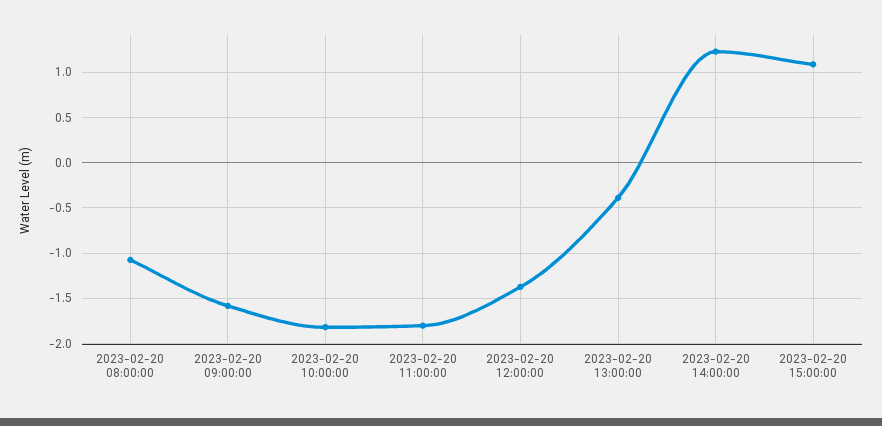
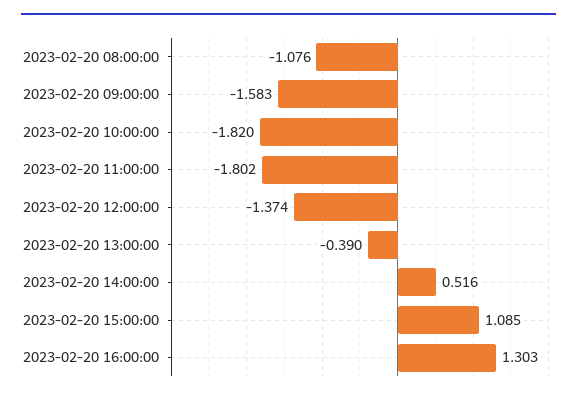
2023-02-20 14:00:00: 1.2 -> 0.516
2023-02-20 16:00:00: none -> 1.303

